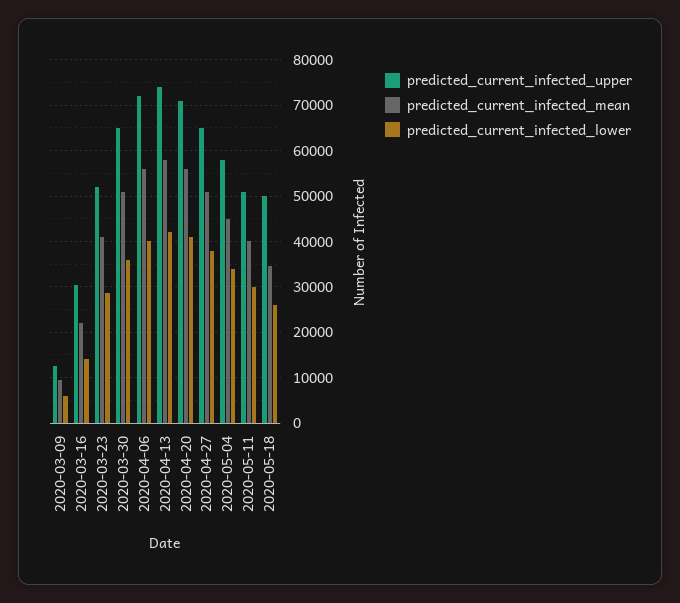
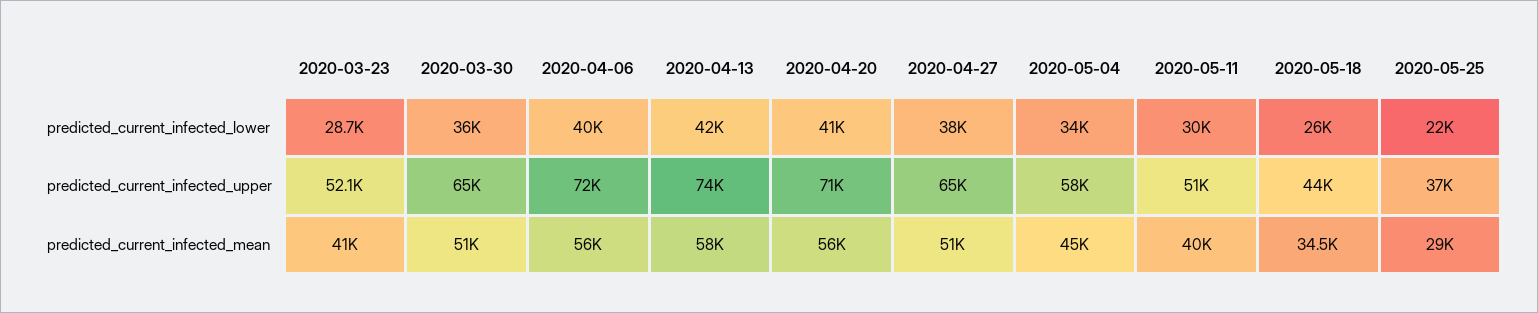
predicted_current_infected_upper, 2020-03-09: 12000 -> none
predicted_current_infected_mean, 2020-03-09: 10000 -> none
predicted_current_infected_lower, 2020-03-09: 6000 -> none
predicted_current_infected_upper, 2020-03-16: 30000 -> none
predicted_current_infected_mean, 2020-03-16: 22000 -> none
predicted_current_infected_lower, 2020-03-16: 14000 -> none
predicted_current_infected_upper, 2020-05-18: 50000 -> 44000
predicted_current_infected_lower, 2020-05-25: none -> 22000
predicted_current_infected_upper, 2020-05-25: none -> 37000
predicted_current_infected_mean, 2020-05-25: none -> 29000

